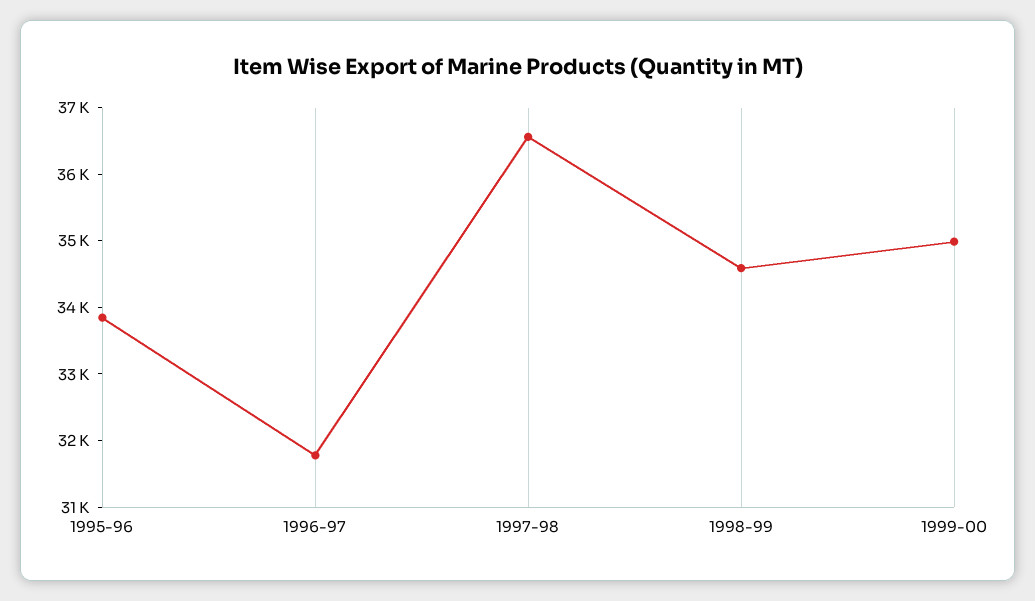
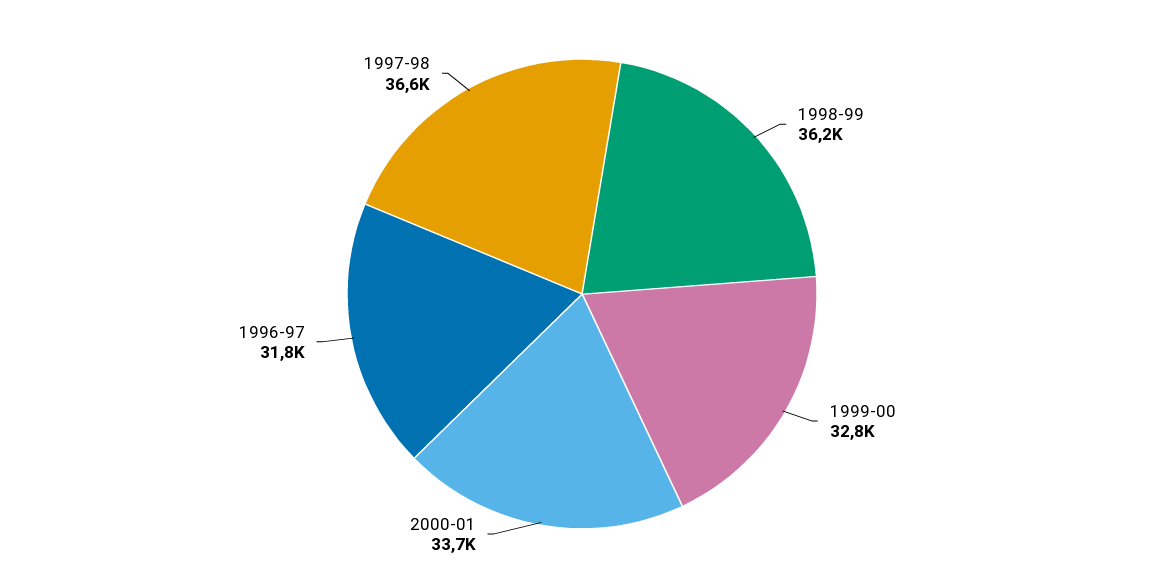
1995-96: 33800 -> none
1998-99: 34600 -> 36200
1999-00: 35000 -> 32800
2000-01: none -> 33700

